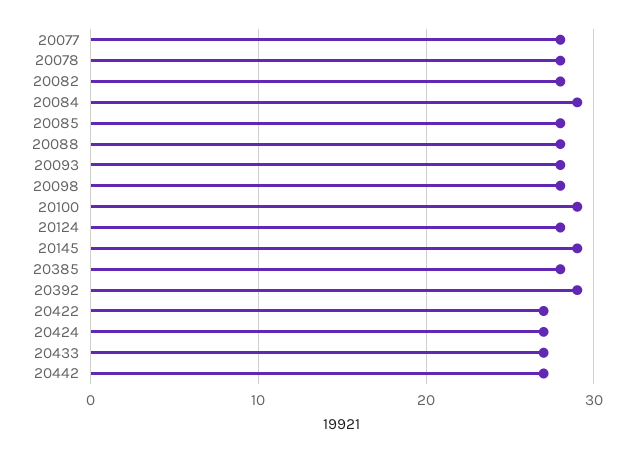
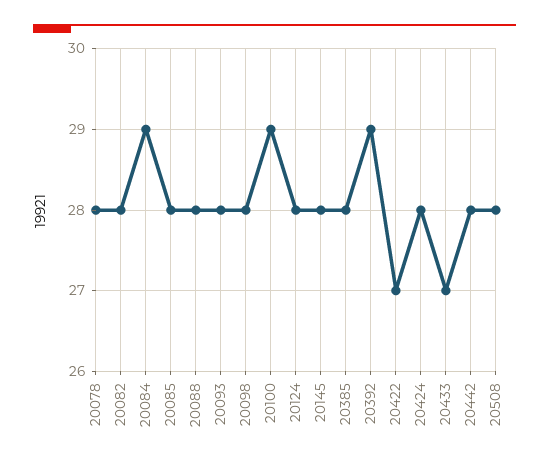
20077: 28 -> none
20145: 29 -> 28
20424: 27 -> 28
20442: 27 -> 28
20508: none -> 28

